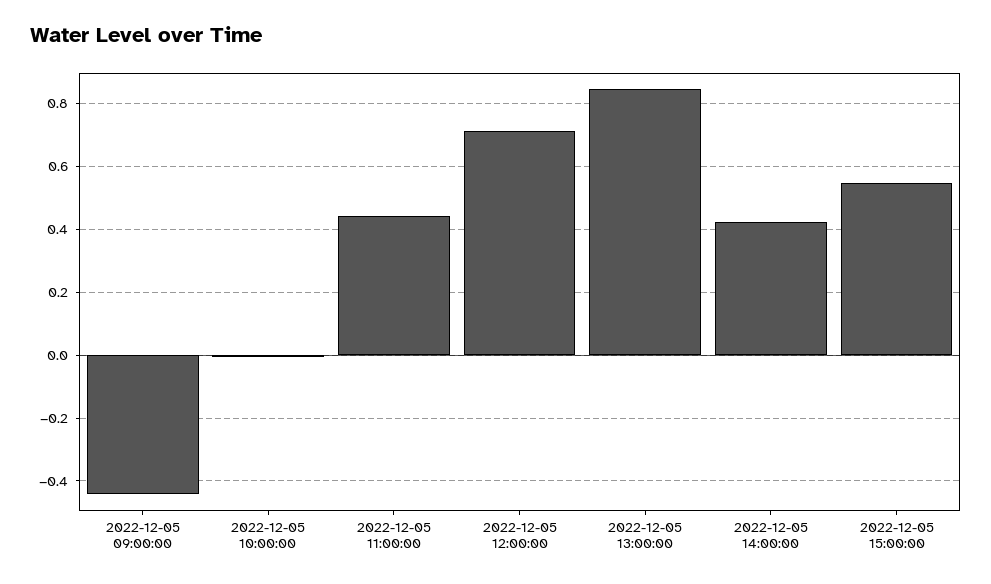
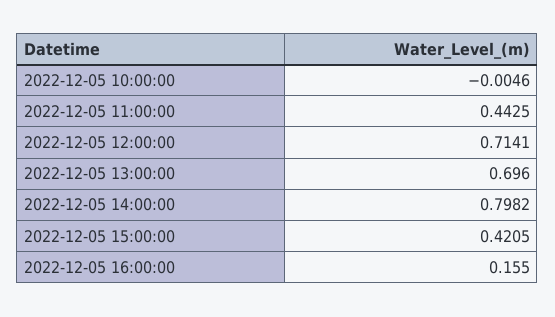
2022-12-05 09:00:00: -0.44 -> none
2022-12-05 13:00:00: 0.84 -> 0.696
2022-12-05 14:00:00: 0.42 -> 0.7982
2022-12-05 15:00:00: 0.54 -> 0.4205
2022-12-05 16:00:00: none -> 0.155

